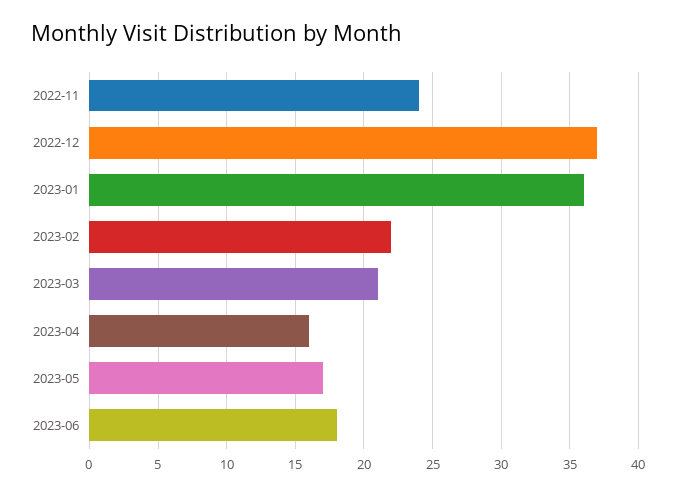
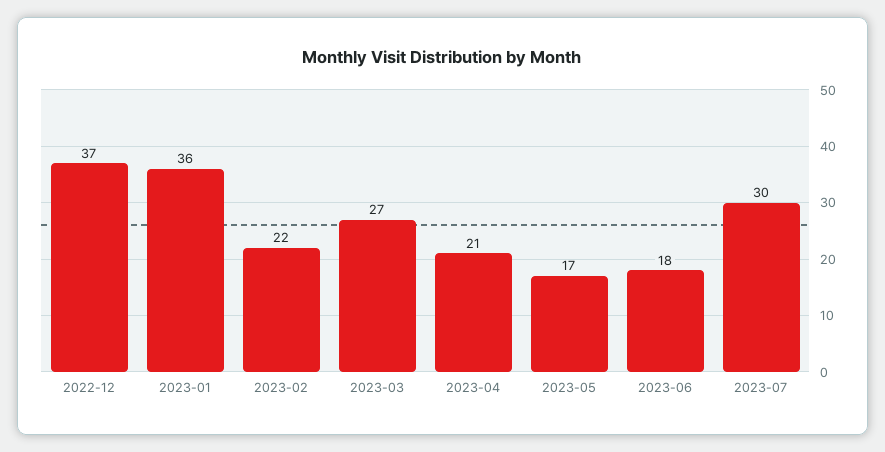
2022-11: 24 -> none
2023-03: 21 -> 27
2023-04: 16 -> 21
2023-07: none -> 30

